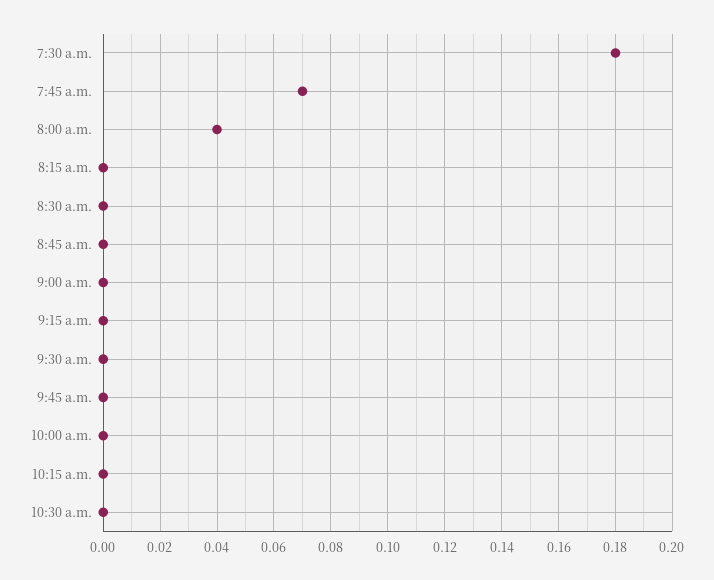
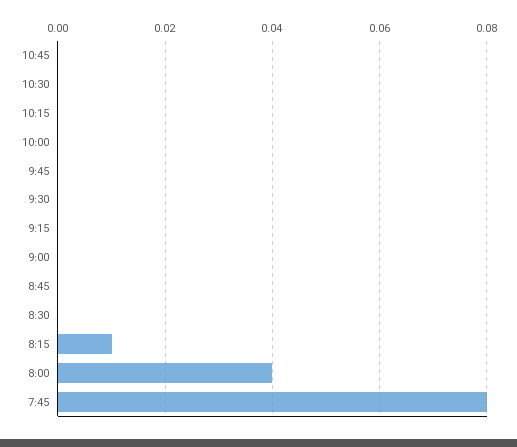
7:30 a.m.: 0.18 -> none
7:45 a.m.: 0.07 -> 0.08
8:15 a.m.: 0 -> 0.01
10:45: none -> 0

